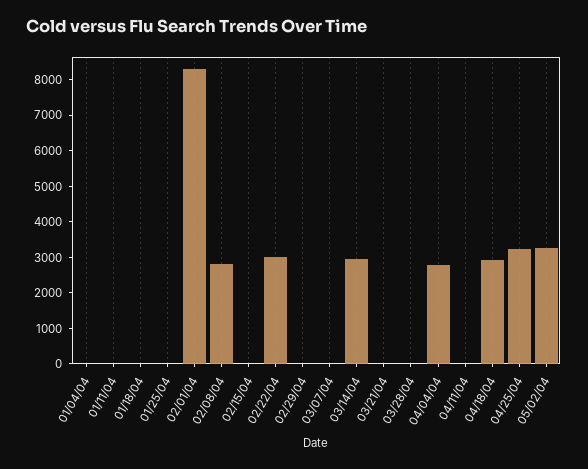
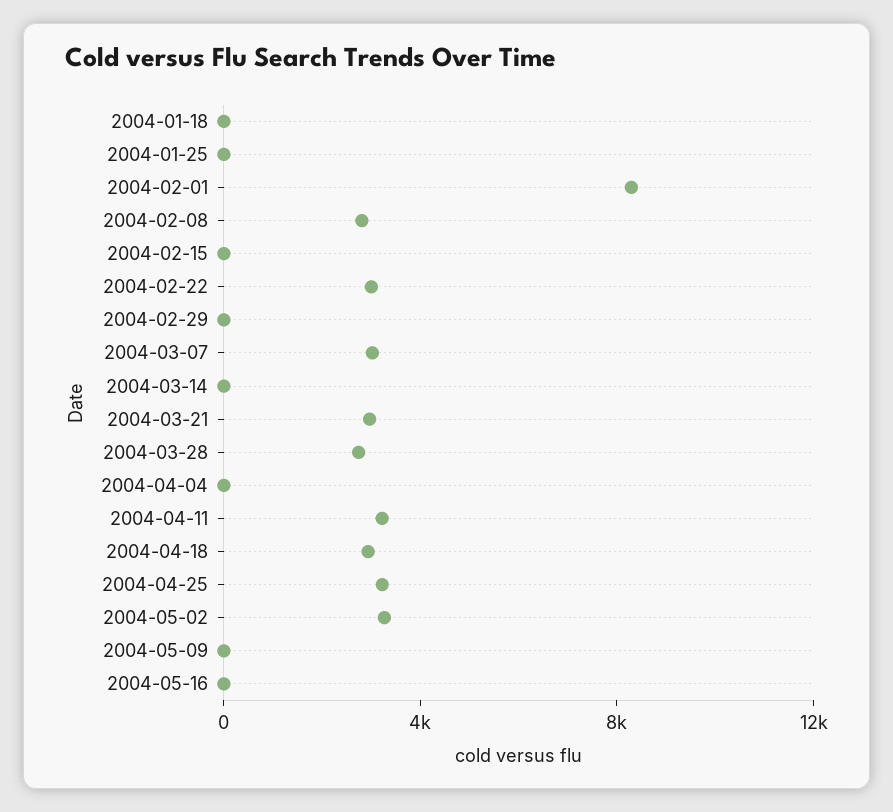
01/04/04: 0 -> none
01/11/04: 0 -> none
03/07/04: 0 -> 3000
03/14/04: 3000 -> 0
03/21/04: 0 -> 3000
03/28/04: 0 -> 3000
04/04/04: 2750 -> 0
04/11/04: 0 -> 3000
2004-05-09: none -> 0
2004-05-16: none -> 0

